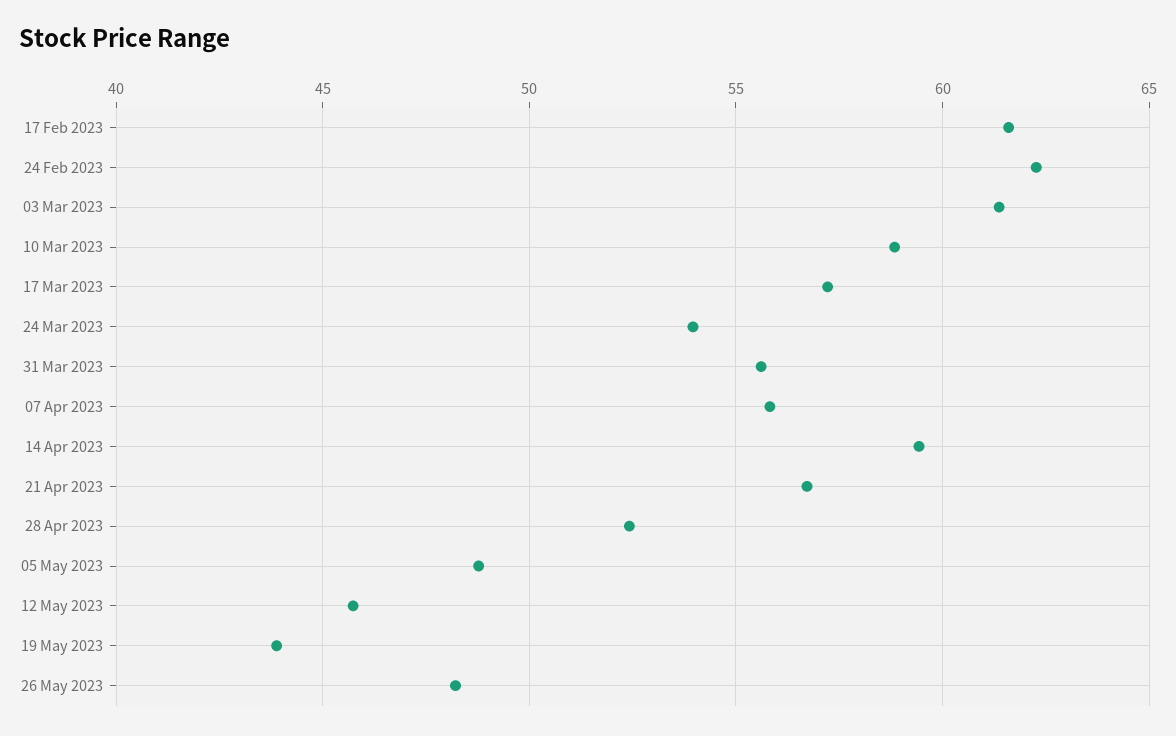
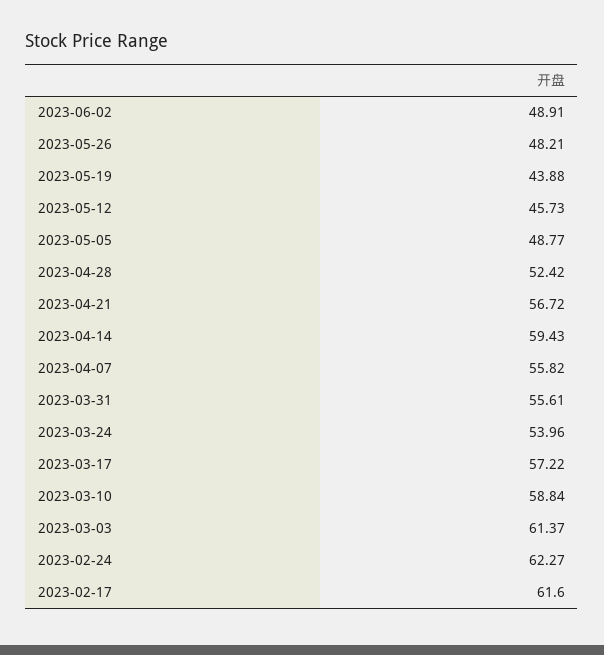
2023-06-02: none -> 48.91

